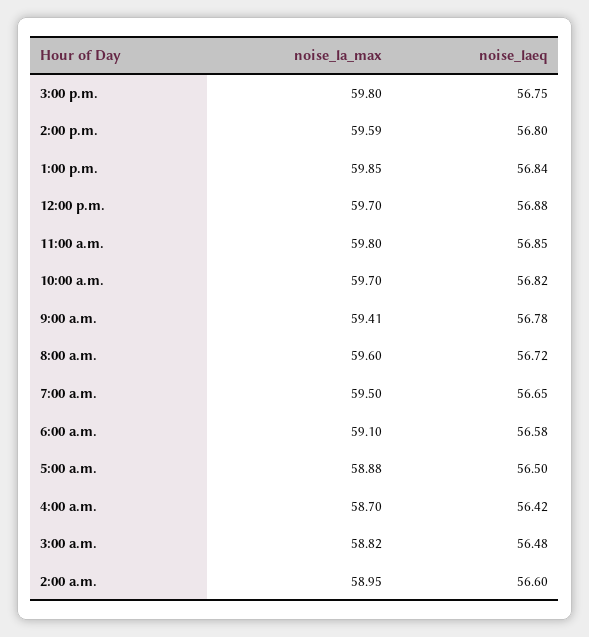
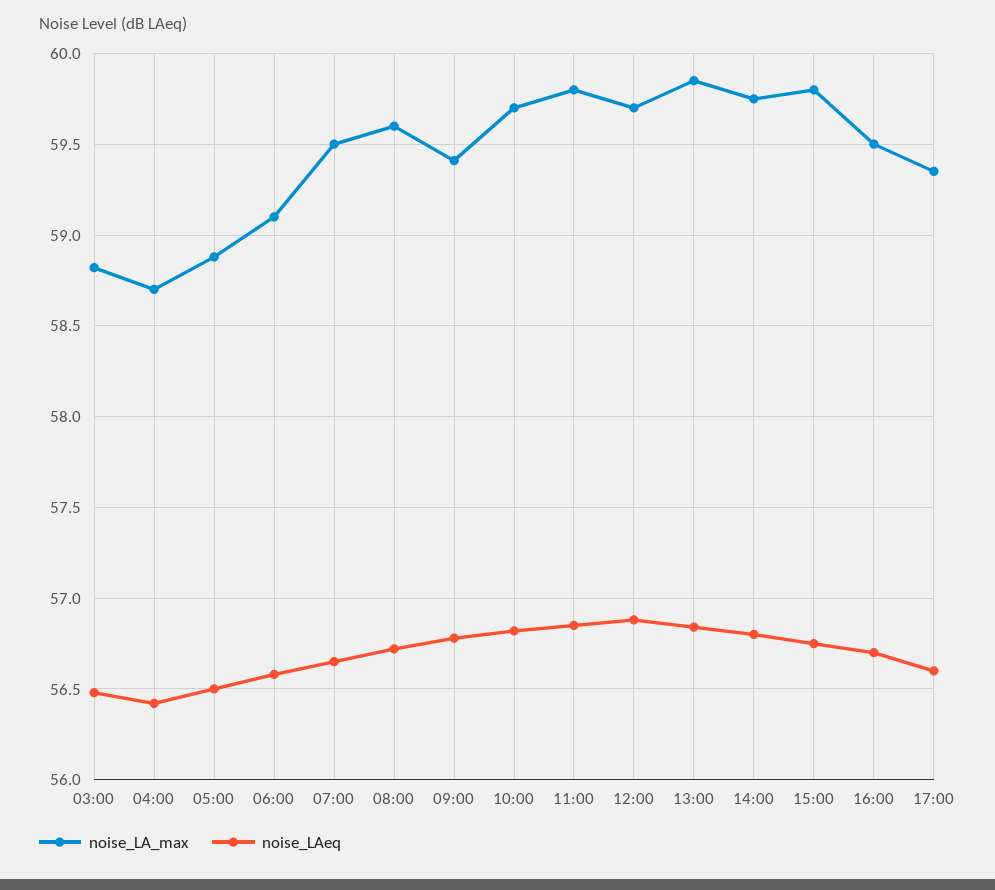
noise_la_max, 2:00 p.m.: 59.59 -> 59.75
noise_la_max, 2:00 a.m.: 58.95 -> none
noise_laeq, 2:00 a.m.: 56.6 -> none
noise_la_max, 16:00: none -> 59.5
noise_laeq, 16:00: none -> 56.7
noise_la_max, 17:00: none -> 59.35
noise_laeq, 17:00: none -> 56.6

